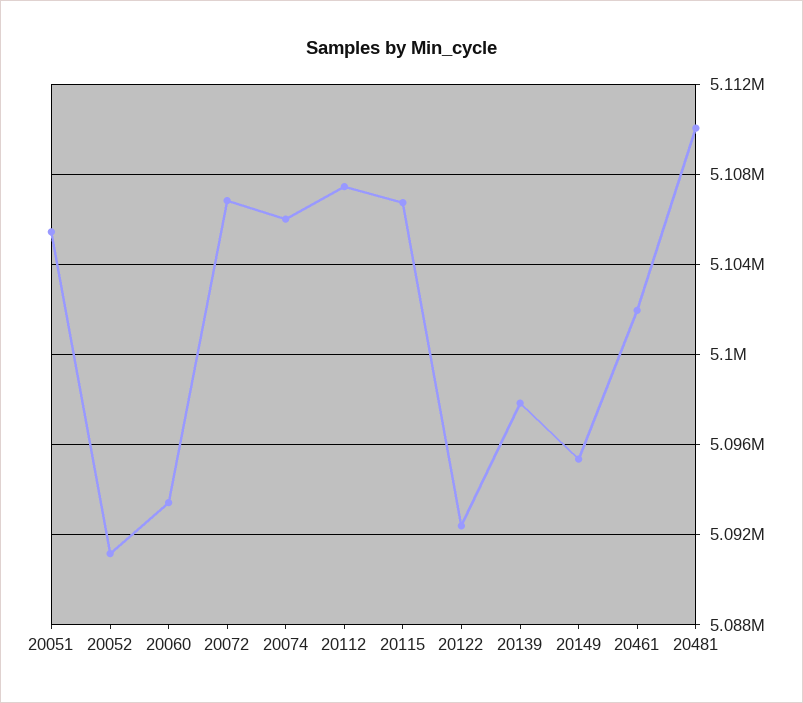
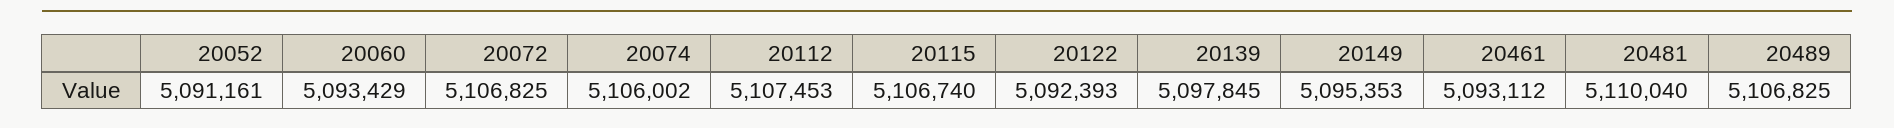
20051: 5105500 -> none
20461: 5102000 -> 5093112
20489: none -> 5106825

